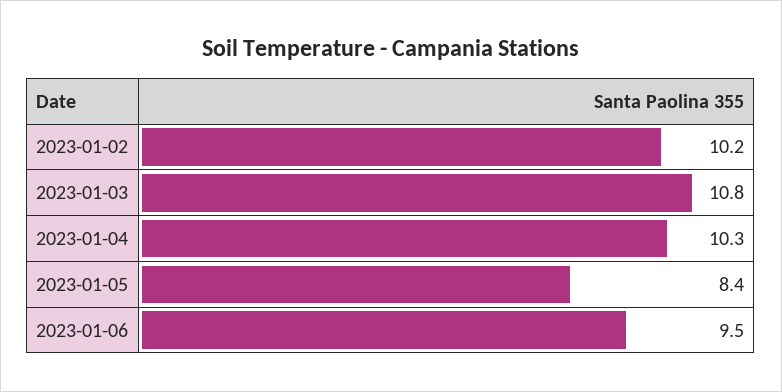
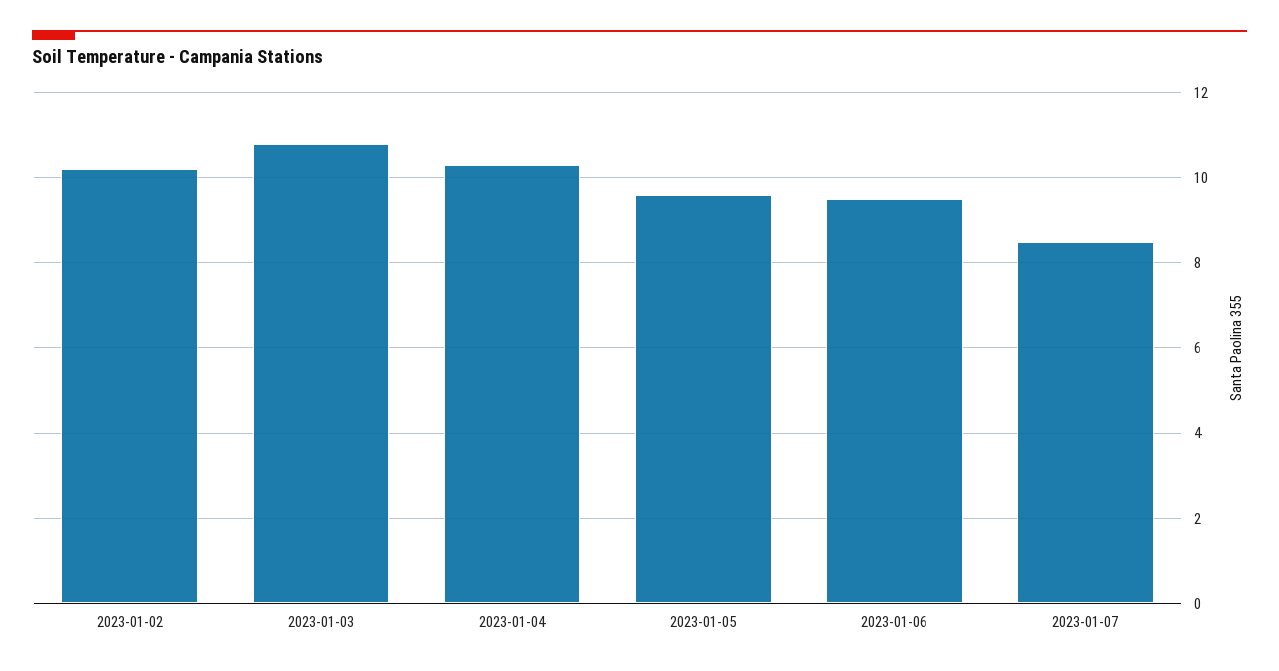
2023-01-05: 8.4 -> 9.5
2023-01-07: none -> 8.5

